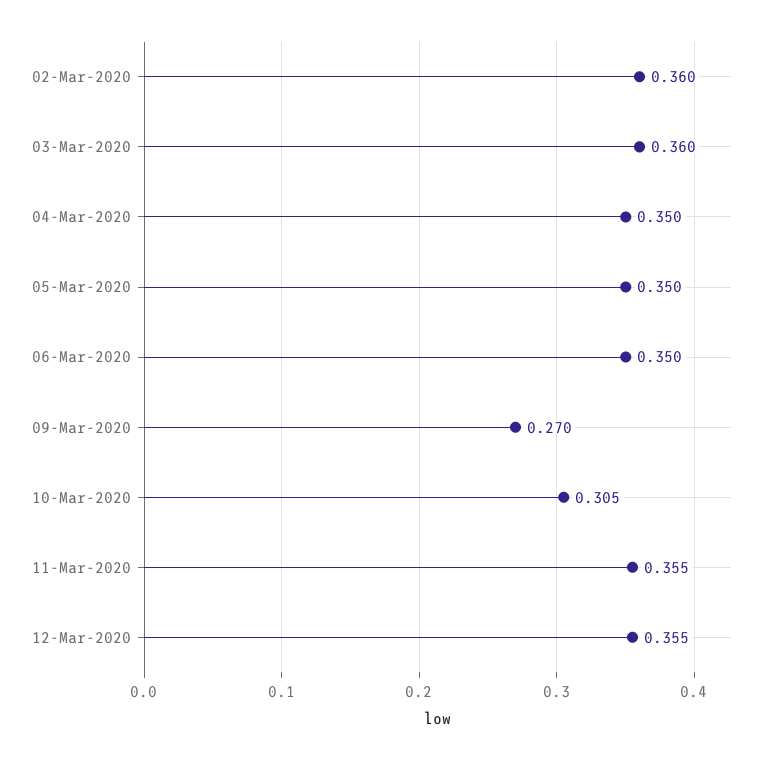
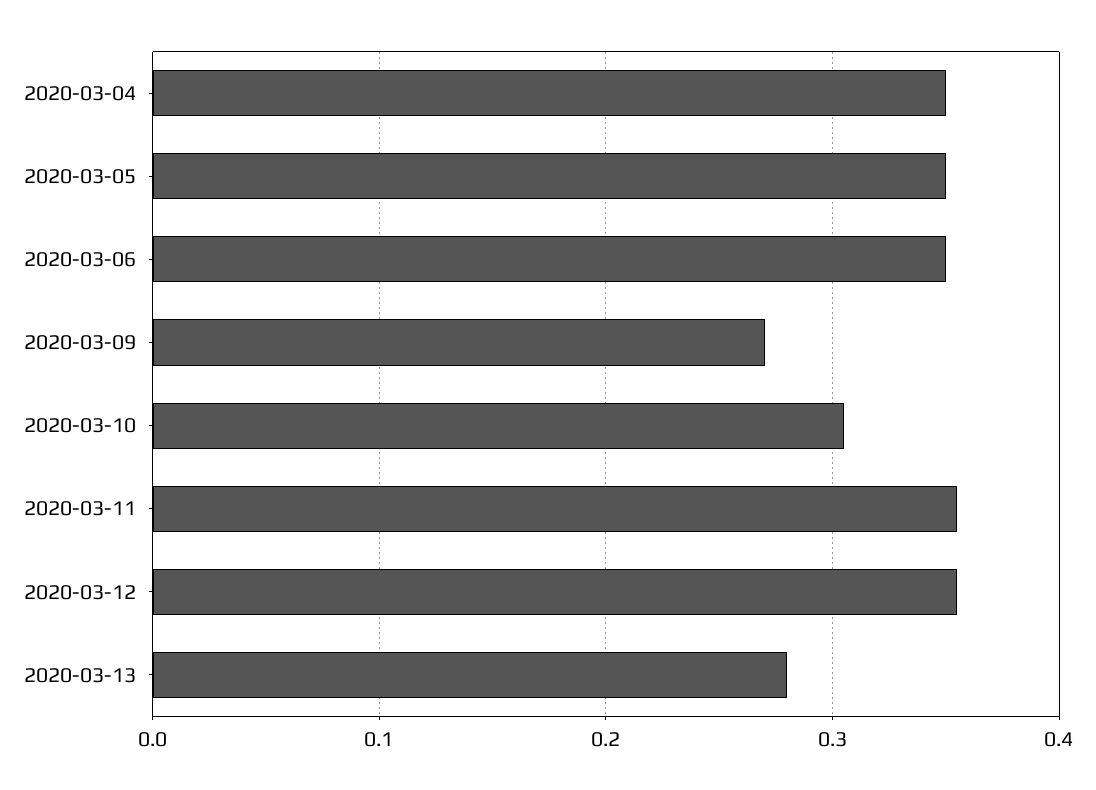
02-Mar-2020: 0.36 -> none
03-Mar-2020: 0.36 -> none
2020-03-13: none -> 0.28

